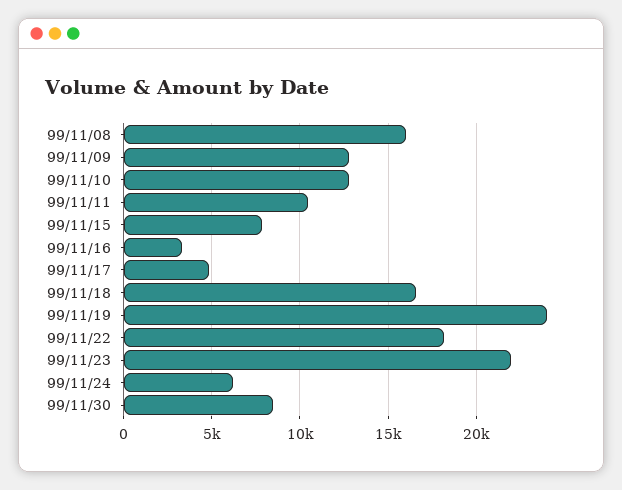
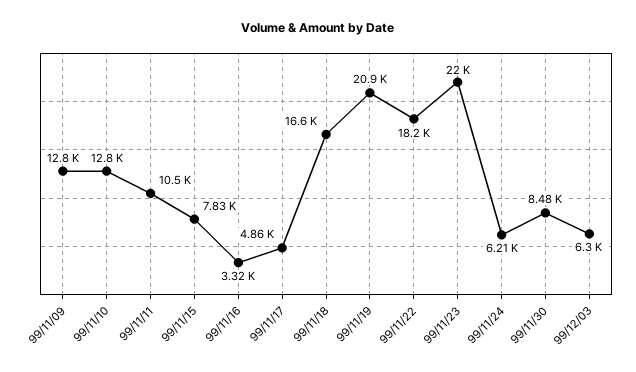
99/11/08: 16000 -> none
99/11/19: 24000 -> 20900
99/12/03: none -> 6300

